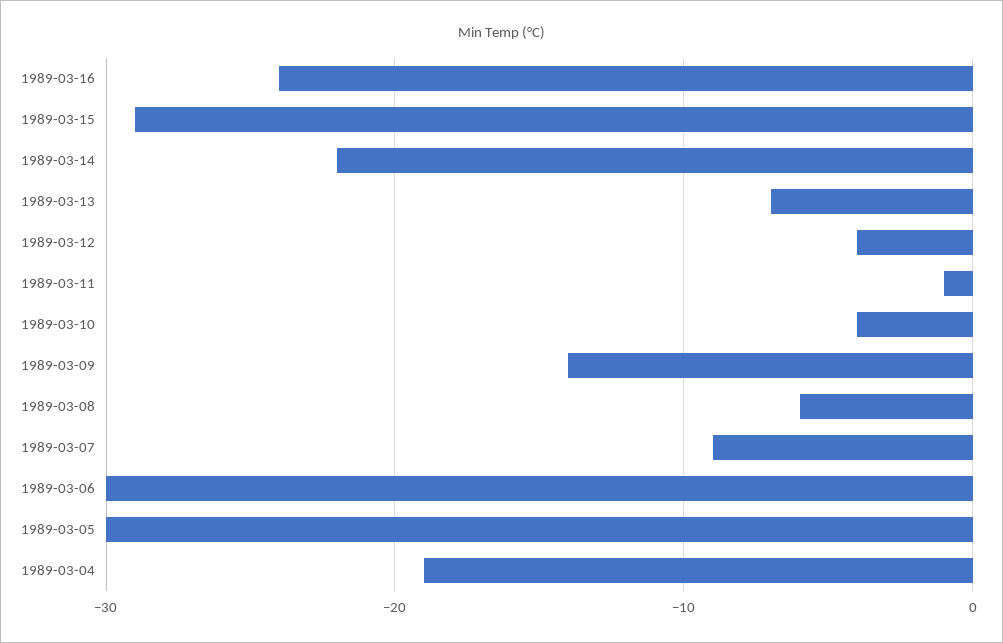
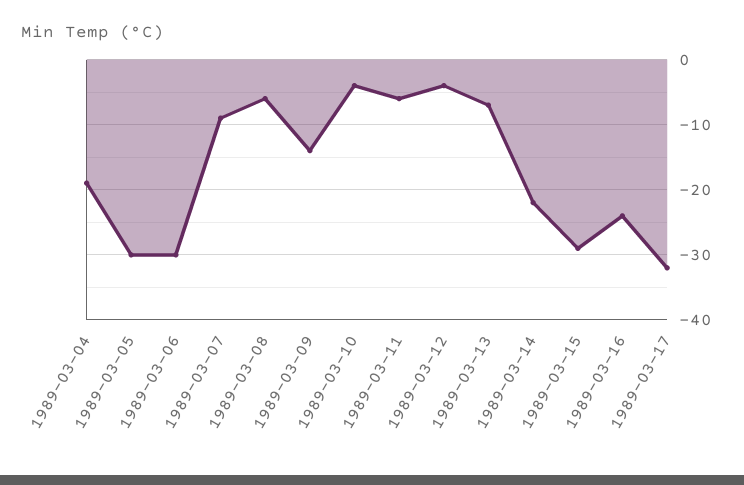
1989-03-11: -1 -> -6
1989-03-17: none -> -32

